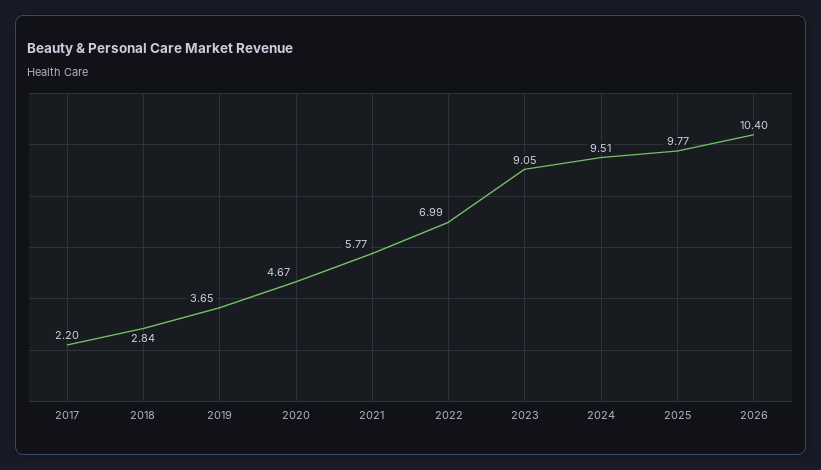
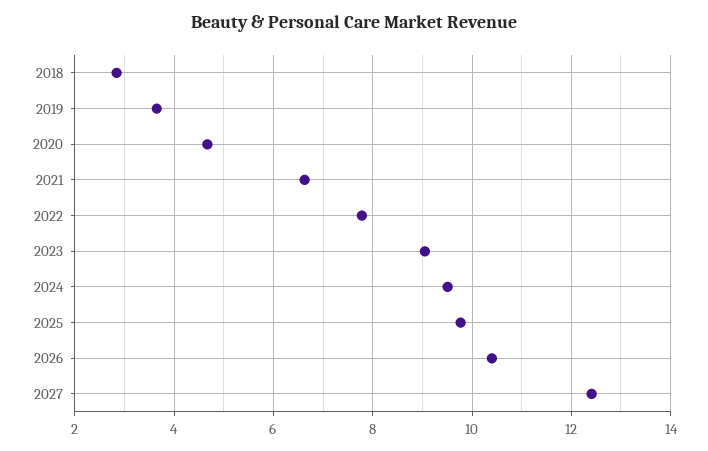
2017: 2.2 -> none
2021: 5.77 -> 6.6
2022: 6.99 -> 7.8
2027: none -> 12.4

